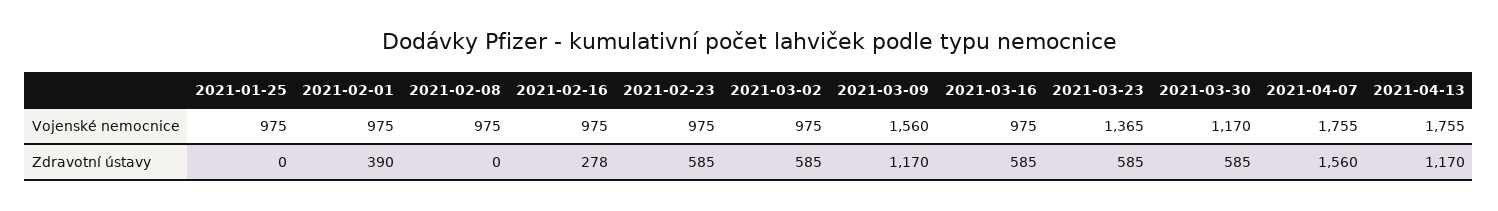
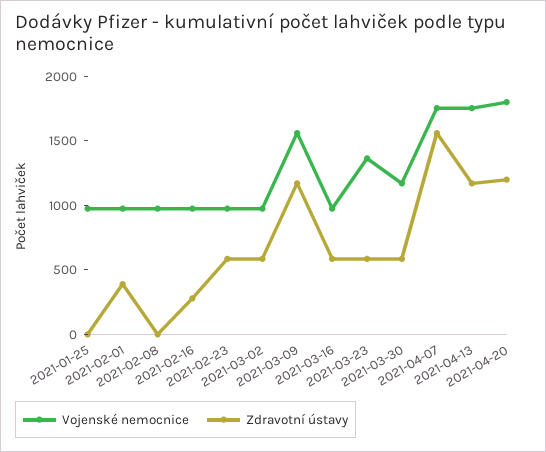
Vojenské nemocnice, 2021-04-20: none -> 1800
Zdravotní ústavy, 2021-04-20: none -> 1200

